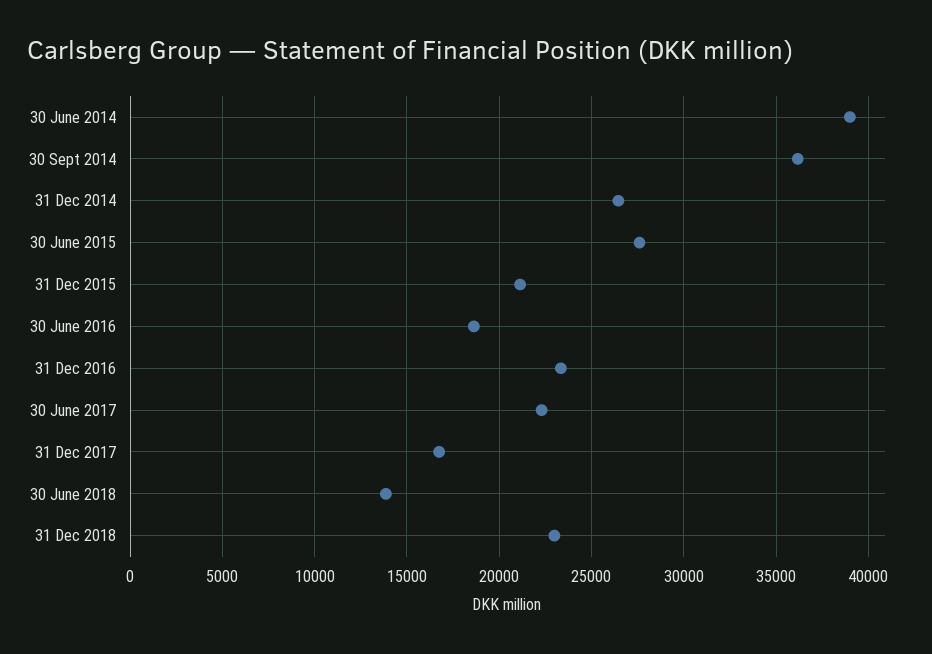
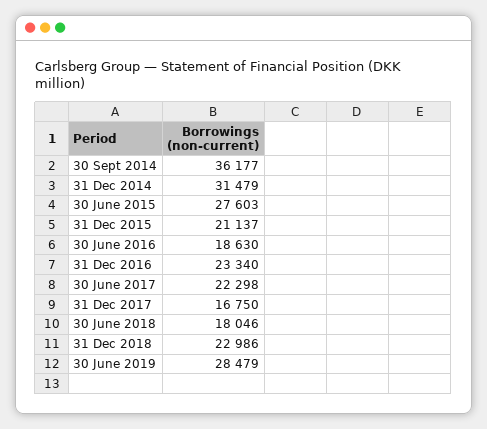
30 June 2014: 39000 -> none
31 Dec 2014: 26500 -> 31479
30 June 2018: 14000 -> 18046
30 June 2019: none -> 28479

